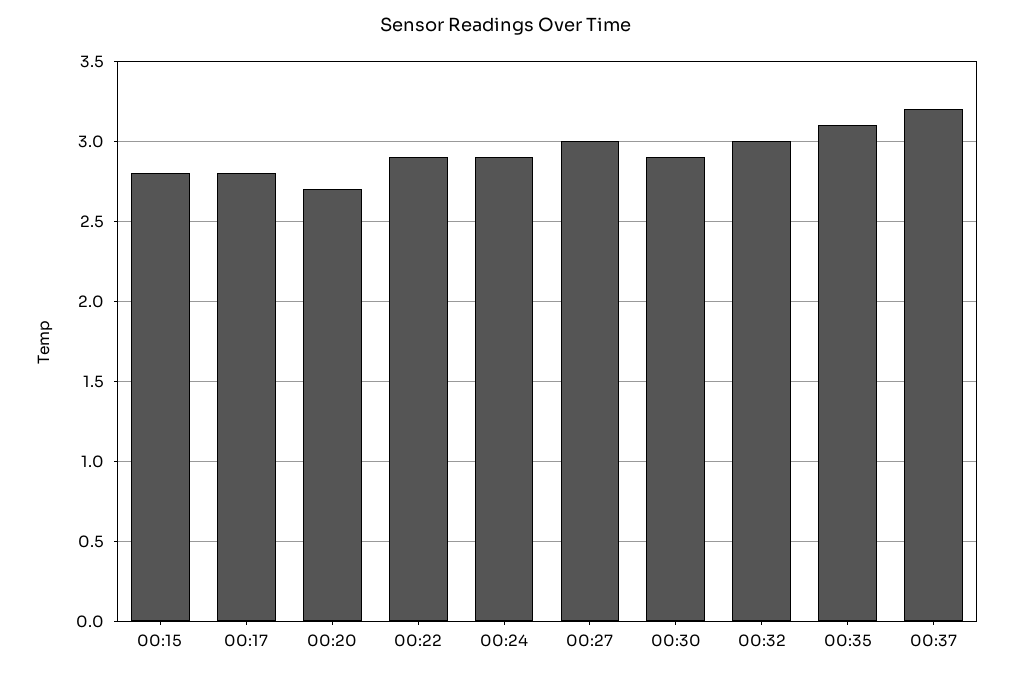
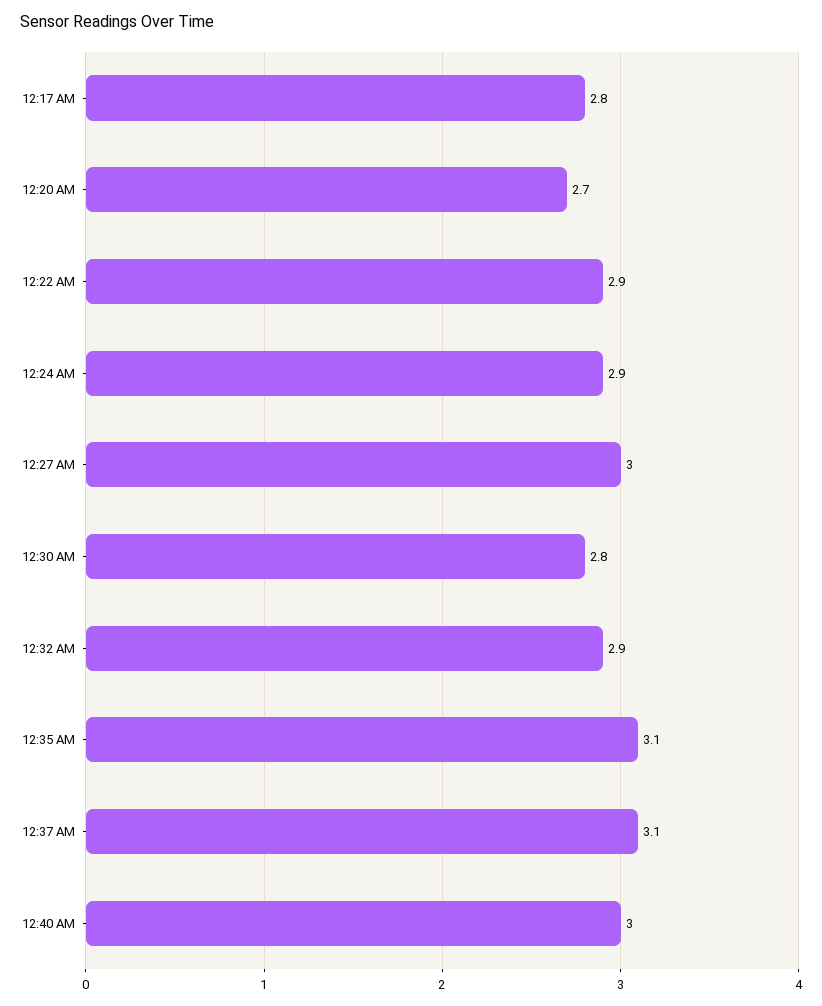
00:15: 2.8 -> none
00:30: 2.9 -> 2.8
00:32: 3 -> 2.9
00:37: 3.2 -> 3.1
12:40 AM: none -> 3

